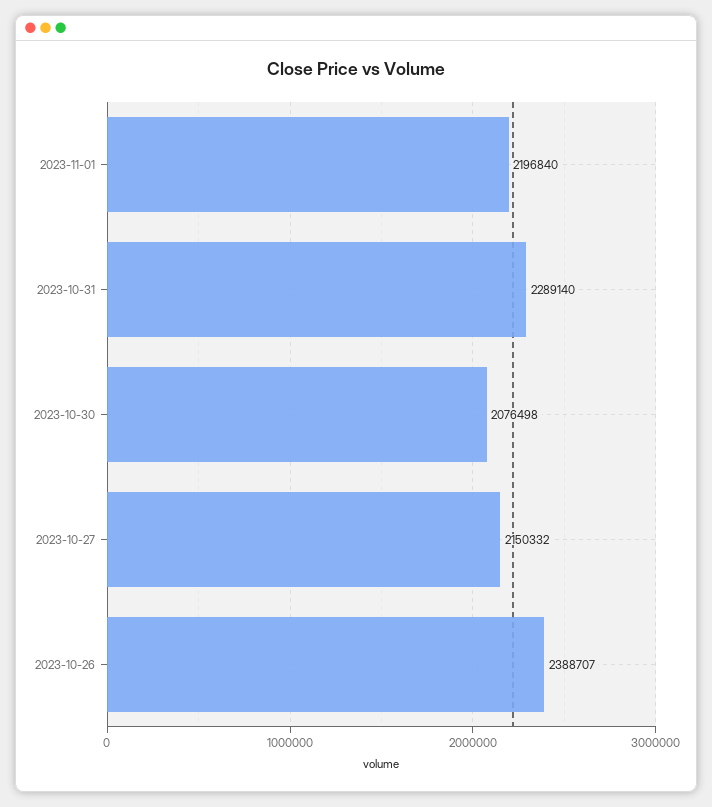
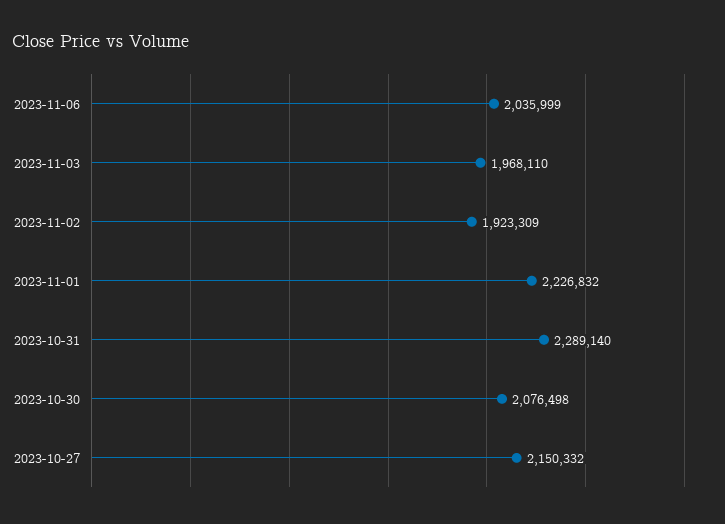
2023-11-01: 2196840 -> 2226832
2023-10-26: 2388707 -> none
2023-11-06: none -> 2035999
2023-11-03: none -> 1968110
2023-11-02: none -> 1923309

